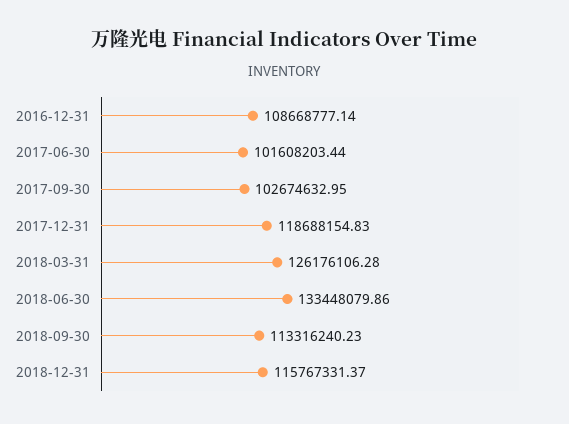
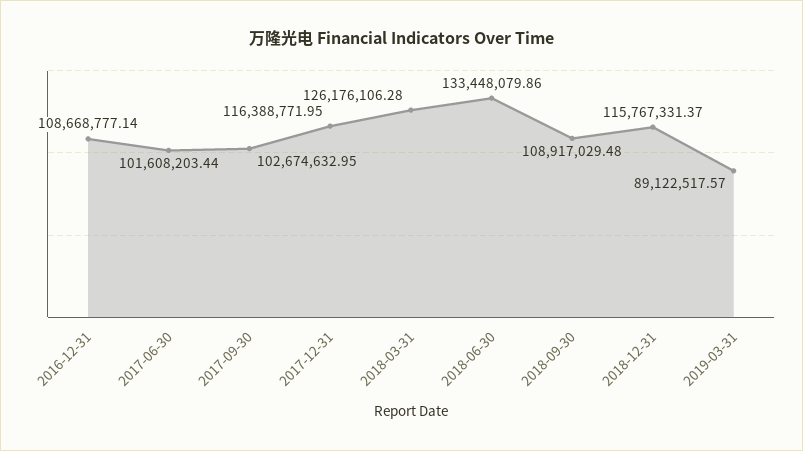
2017-12-31: 118688154.83 -> 116388771.95
2018-09-30: 113316240.23 -> 108917029.48
2019-03-31: none -> 89122517.57

